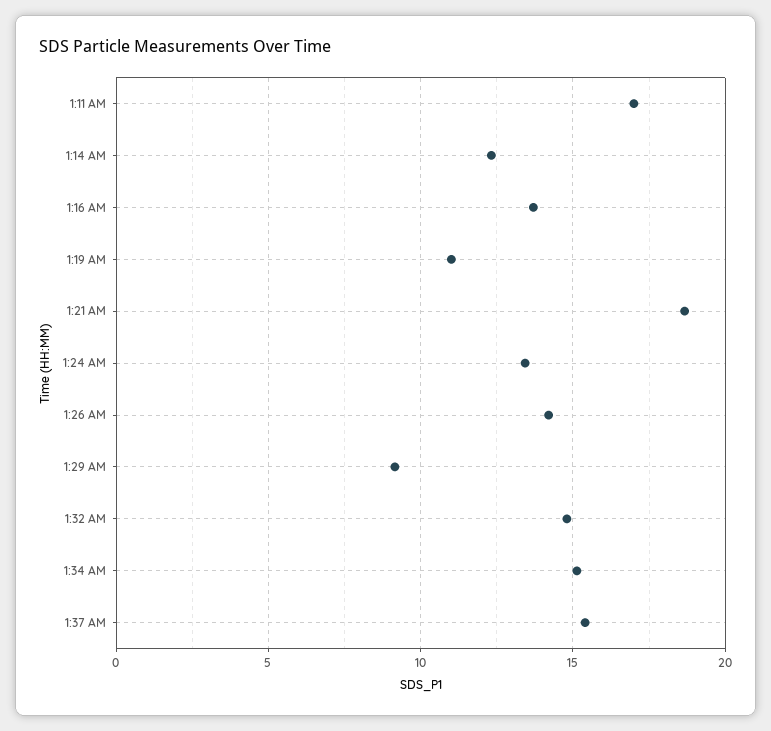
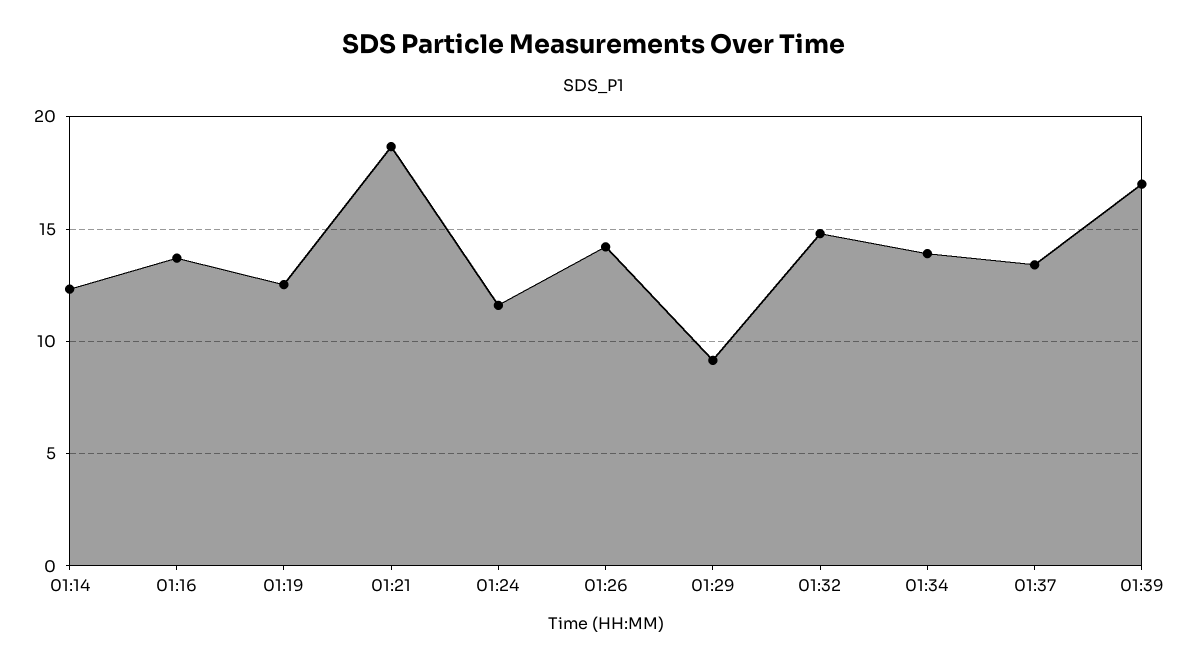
1:11 AM: 17 -> none
1:19 AM: 11 -> 12.5
1:24 AM: 13.5 -> 11.5
1:34 AM: 15 -> 14
1:37 AM: 15.5 -> 13.5
01:39: none -> 17

